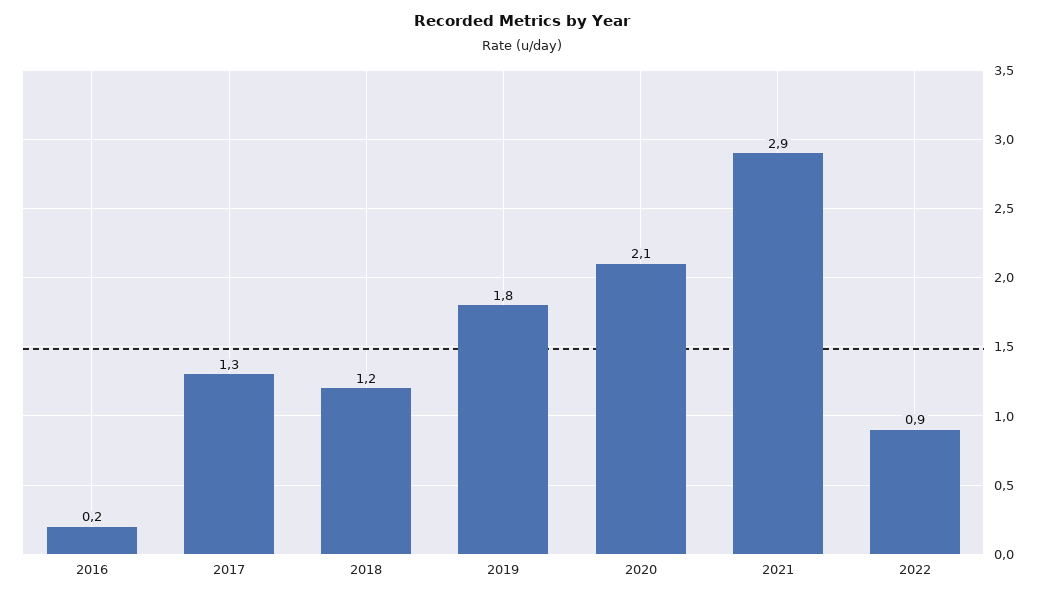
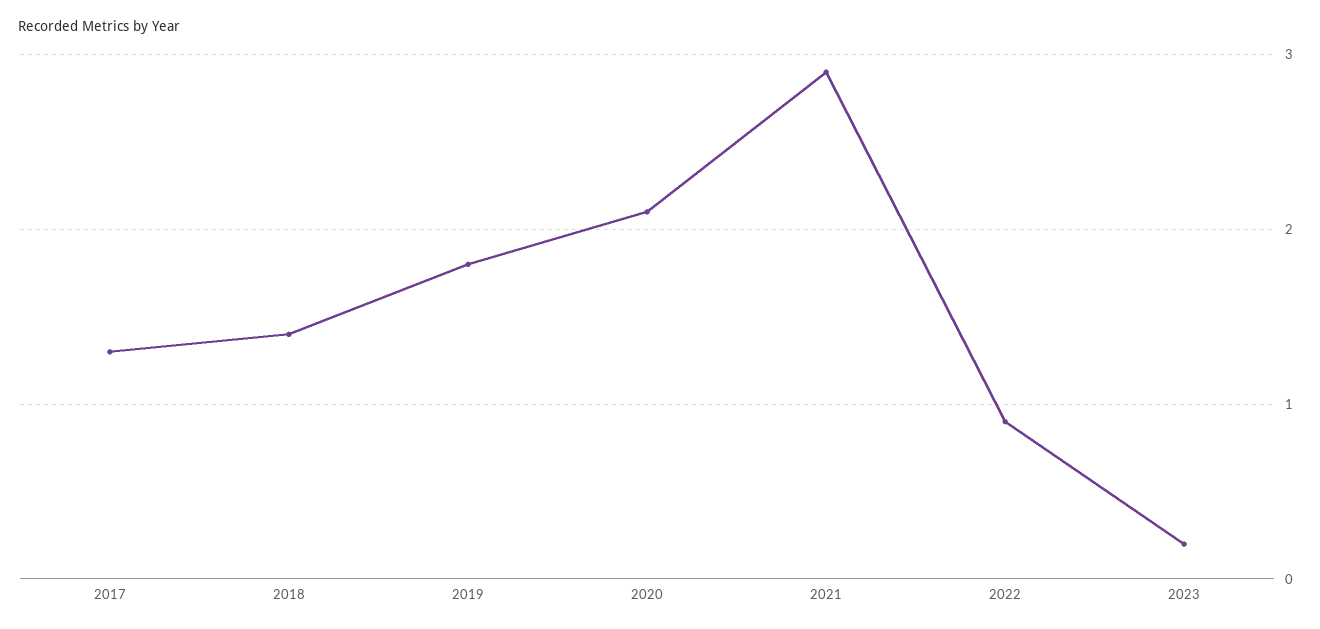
2016: 0.2 -> none
2018: 1.2 -> 1.4
2023: none -> 0.2

